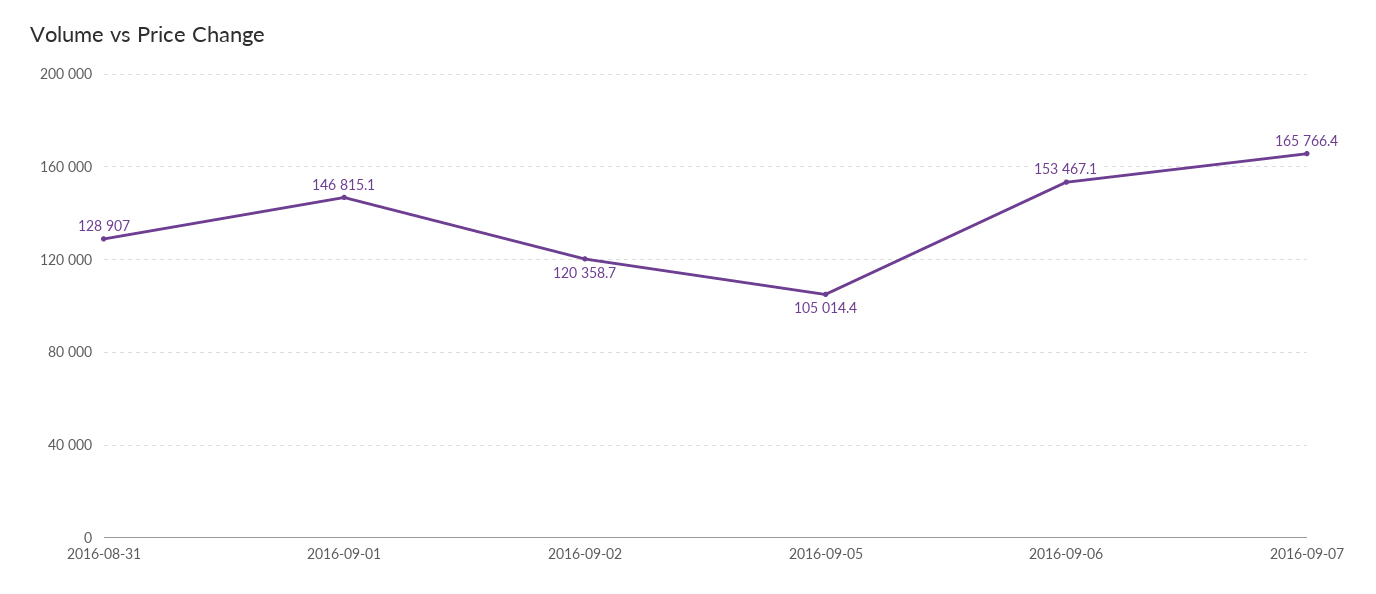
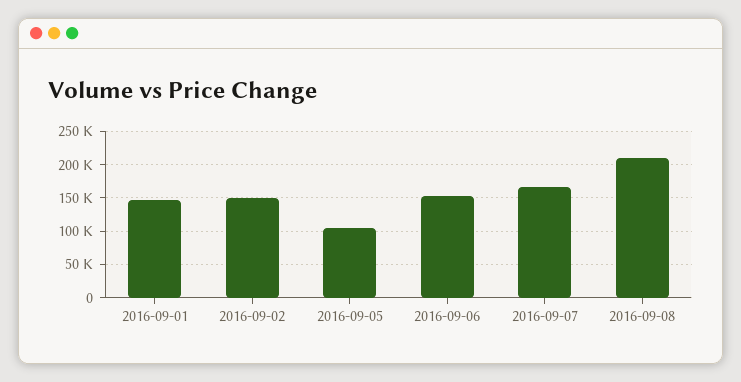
2016-08-31: 128907 -> none
2016-09-02: 120358.7 -> 150000
2016-09-08: none -> 210000

